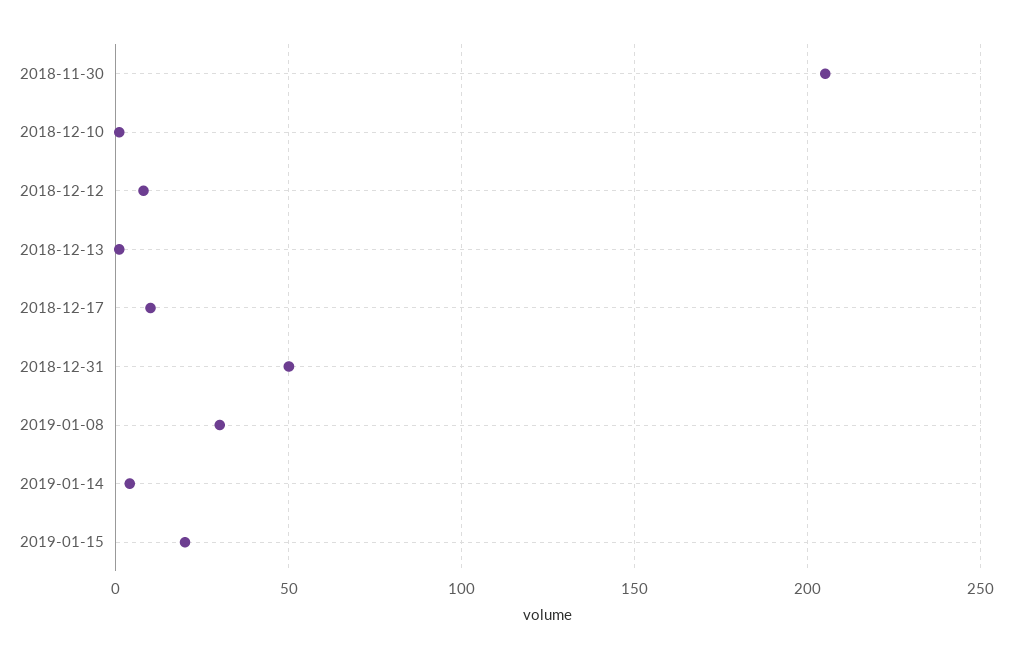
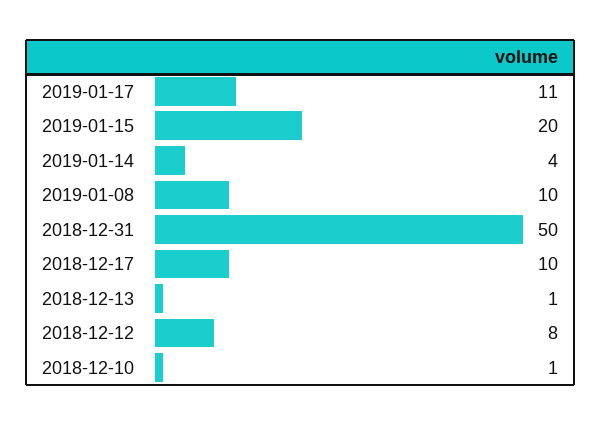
2018-11-30: 205 -> none
2019-01-08: 30 -> 10
2019-01-17: none -> 11

